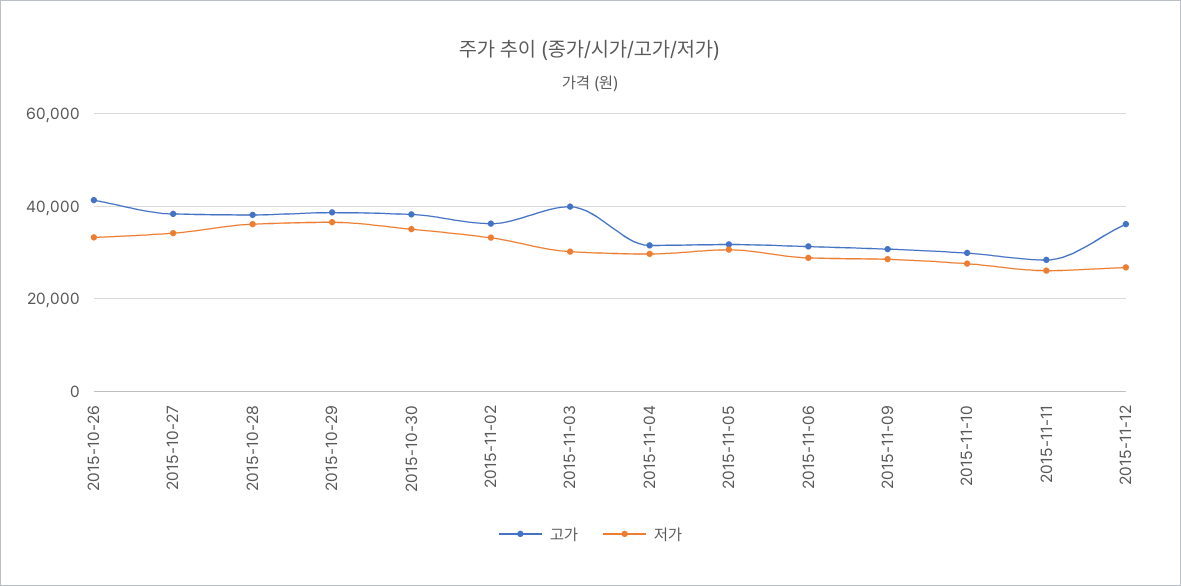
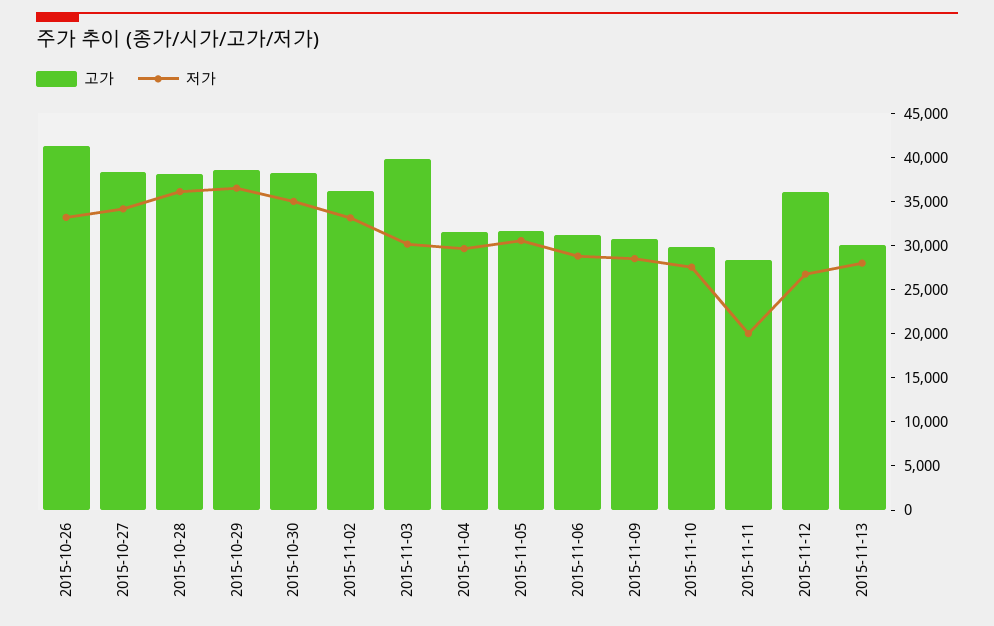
저가, 2015-11-11: 26000 -> 20000
고가, 2015-11-13: none -> 30000
저가, 2015-11-13: none -> 28000

